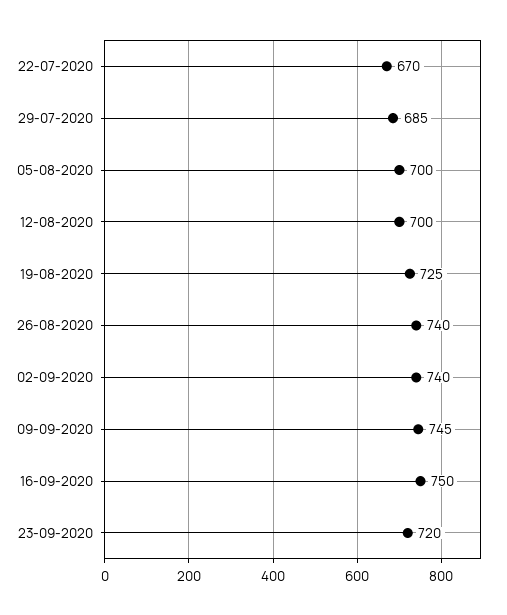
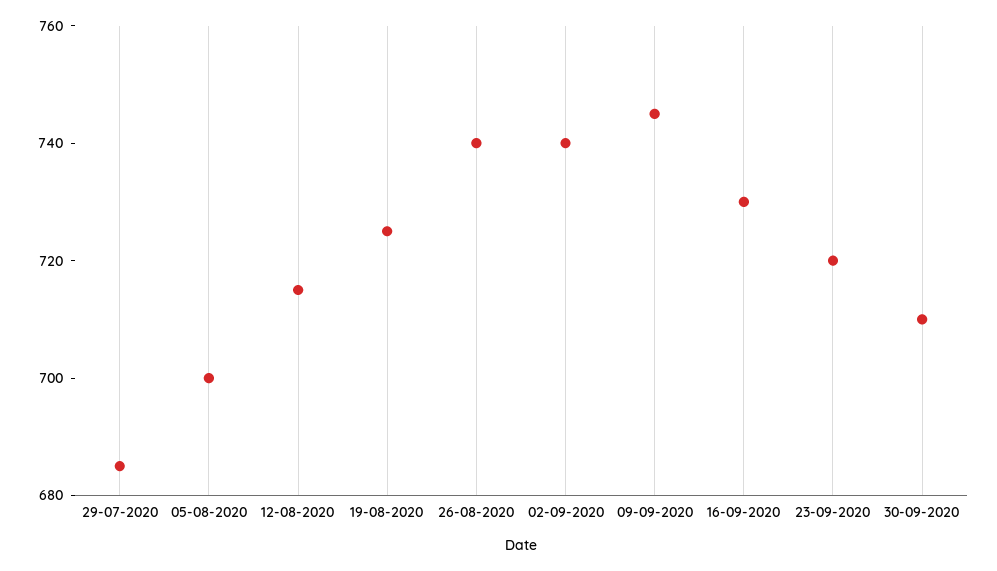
22-07-2020: 670 -> none
12-08-2020: 700 -> 715
16-09-2020: 750 -> 730
30-09-2020: none -> 710

